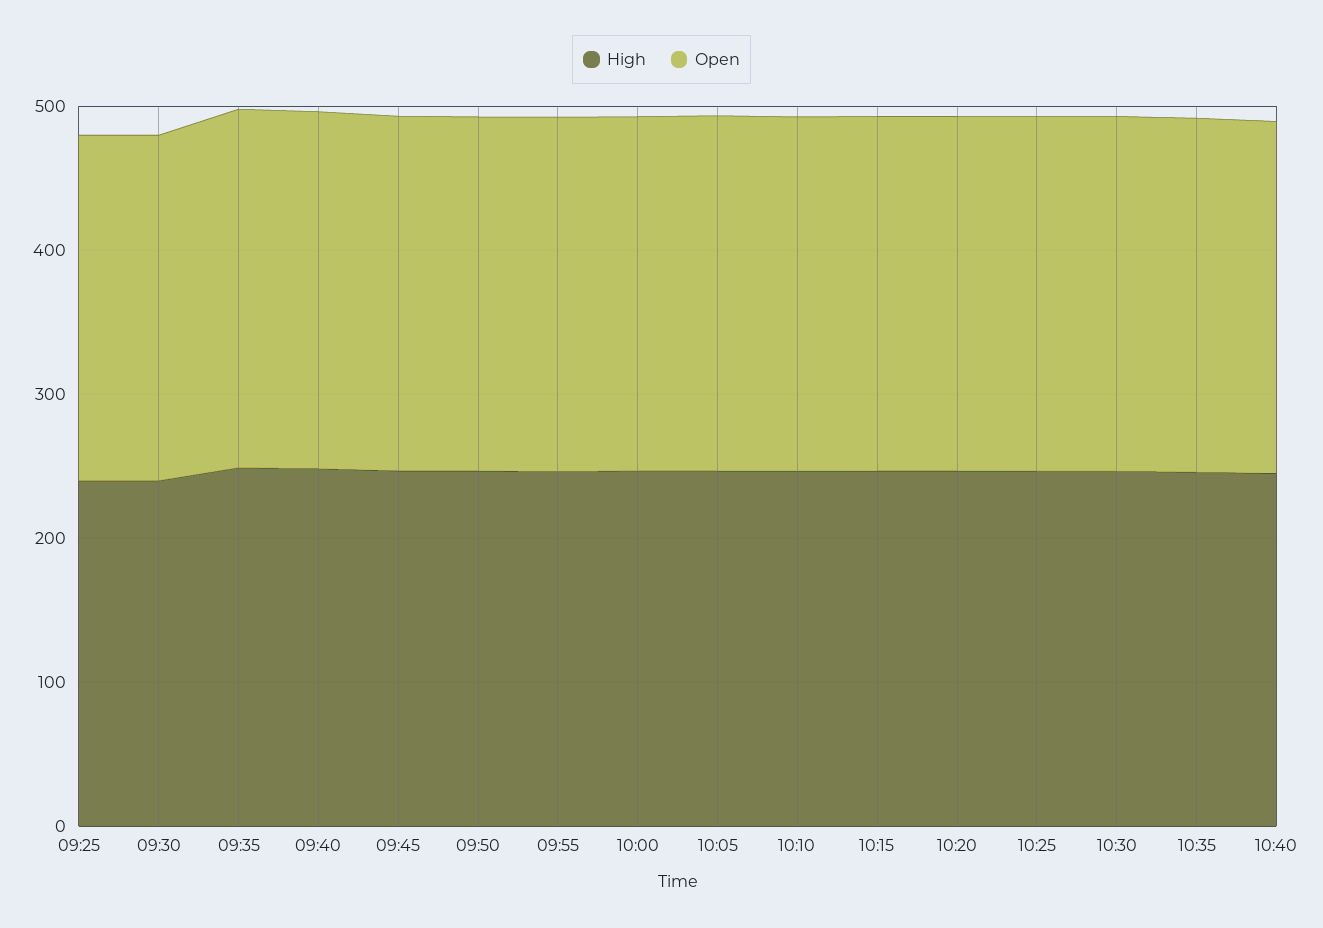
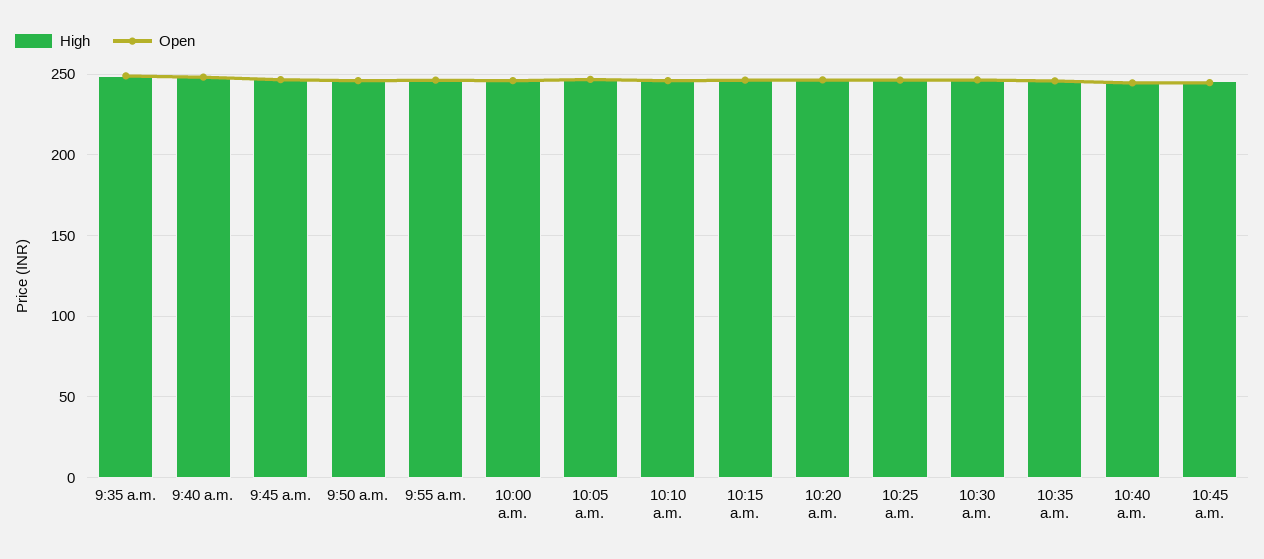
High, 09:25: 240 -> none
Open, 09:25: 240 -> none
High, 09:30: 240 -> none
Open, 09:30: 240 -> none
High, 10:45 a.m.: none -> 245
Open, 10:45 a.m.: none -> 245

